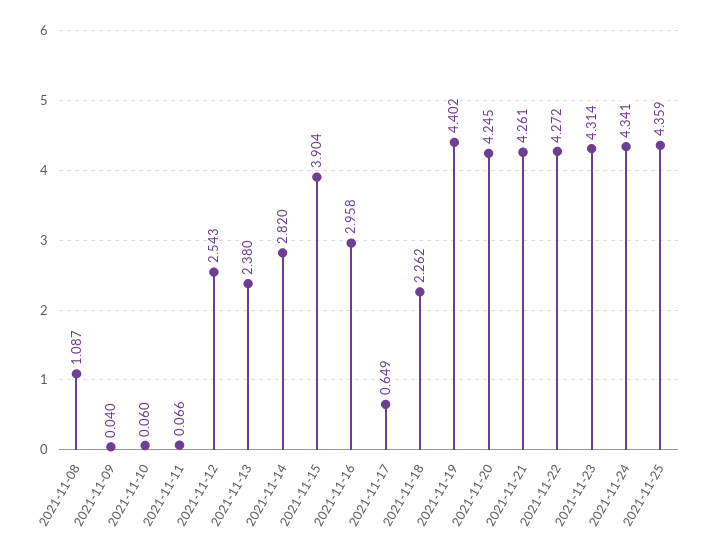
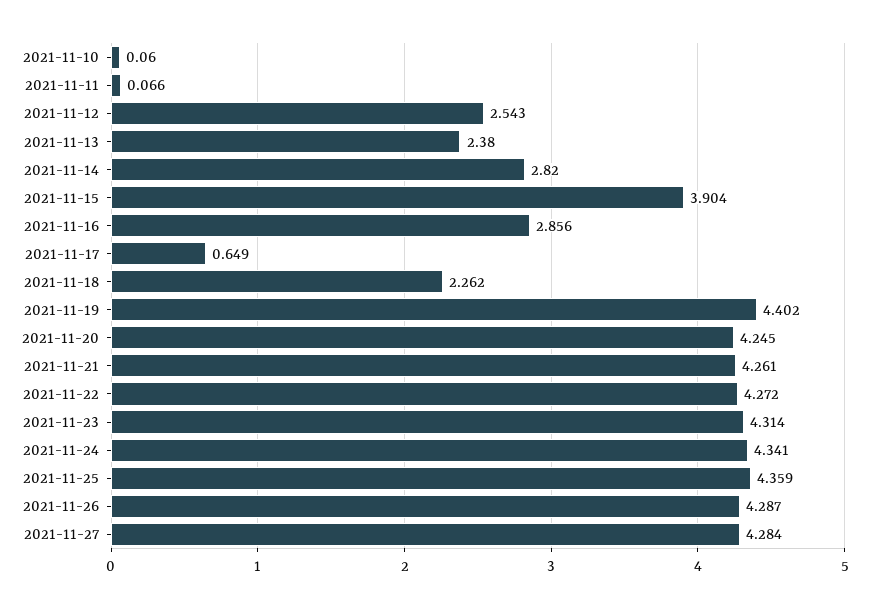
2021-11-08: 1.087 -> none
2021-11-09: 0.04 -> none
2021-11-16: 2.958 -> 2.856
2021-11-26: none -> 4.287
2021-11-27: none -> 4.284

